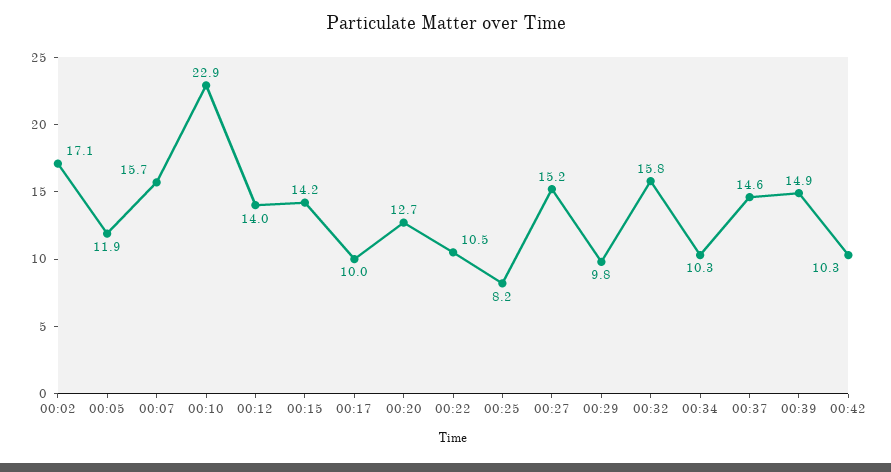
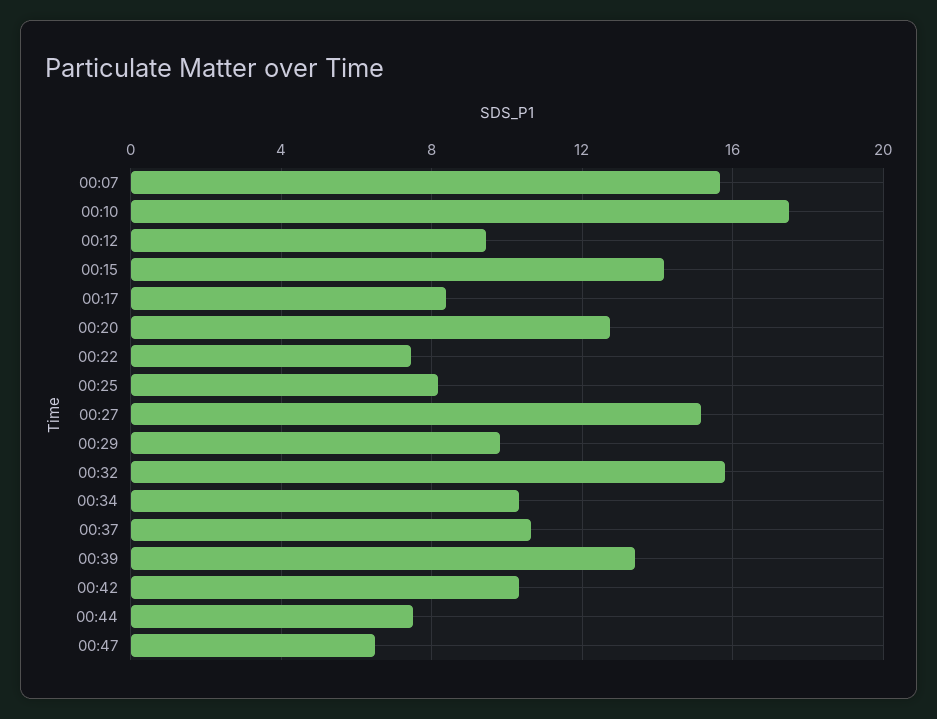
00:02: 17.1 -> none
00:05: 11.9 -> none
00:10: 22.9 -> 17.5
00:12: 14 -> 9.5
00:17: 10 -> 8.5
00:22: 10.5 -> 7.5
00:37: 14.6 -> 10.5
00:39: 14.9 -> 13.5
00:44: none -> 7.5
00:47: none -> 6.5

